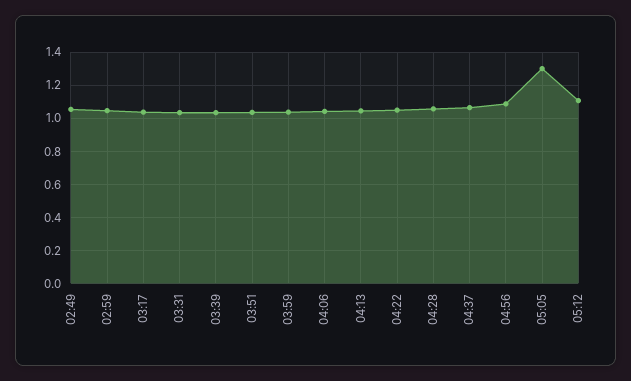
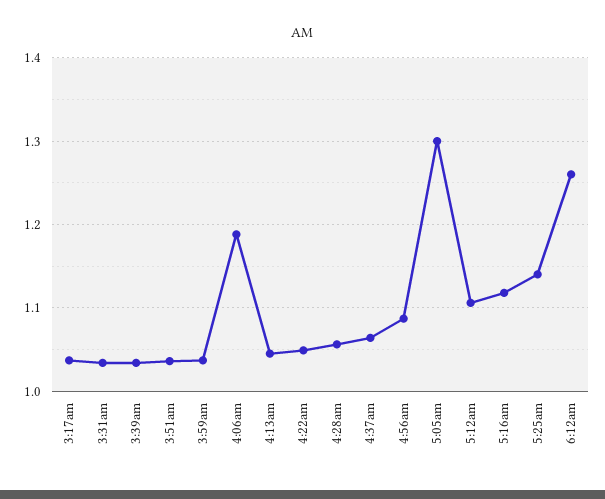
02:49: 1.05 -> none
02:59: 1.05 -> none
04:06: 1.05 -> 1.19
5:16am: none -> 1.12
5:25am: none -> 1.14
6:12am: none -> 1.26

